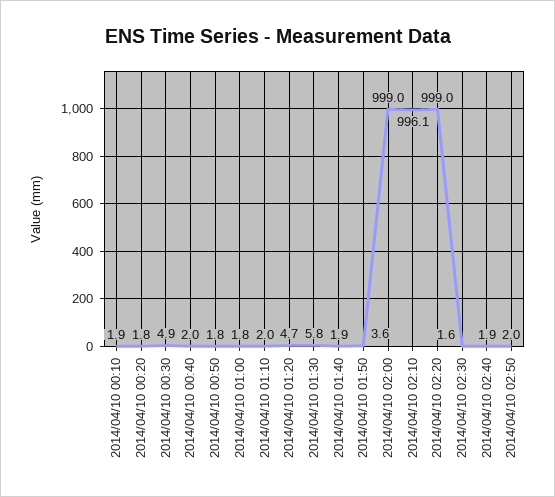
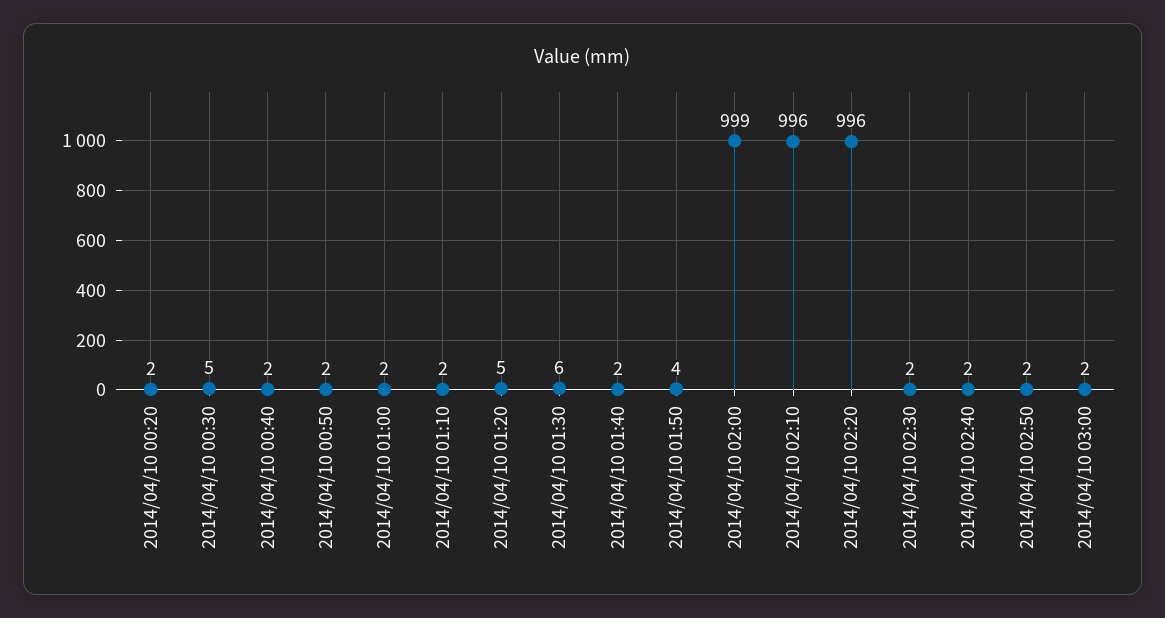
2014/04/10 00:10: 1.9 -> none
2014/04/10 02:20: 999 -> 996
2014/04/10 03:00: none -> 2

